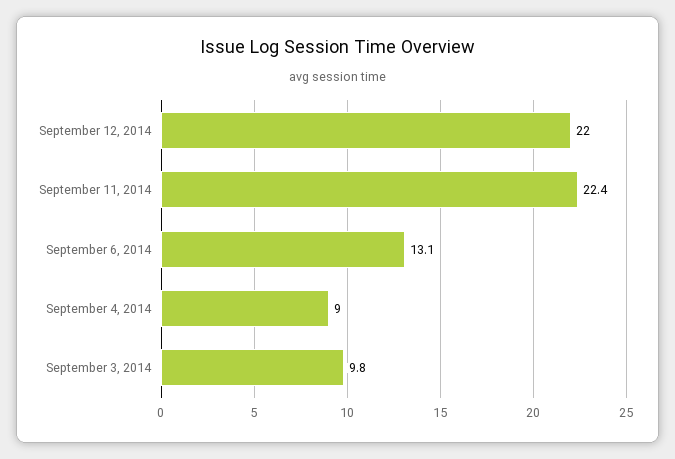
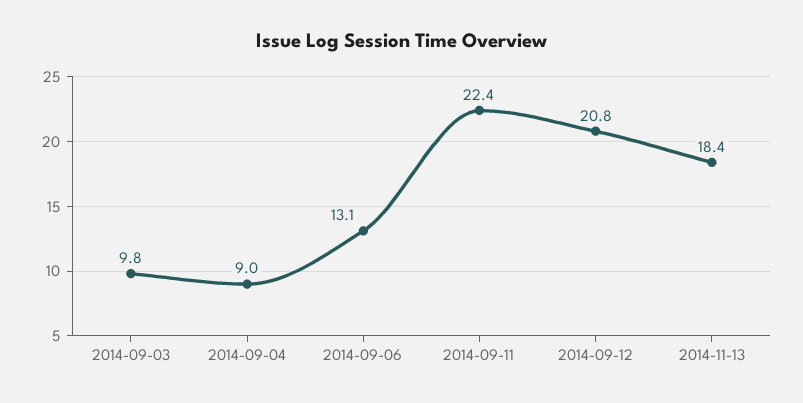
September 12, 2014: 22 -> 20.8
2014-11-13: none -> 18.4

